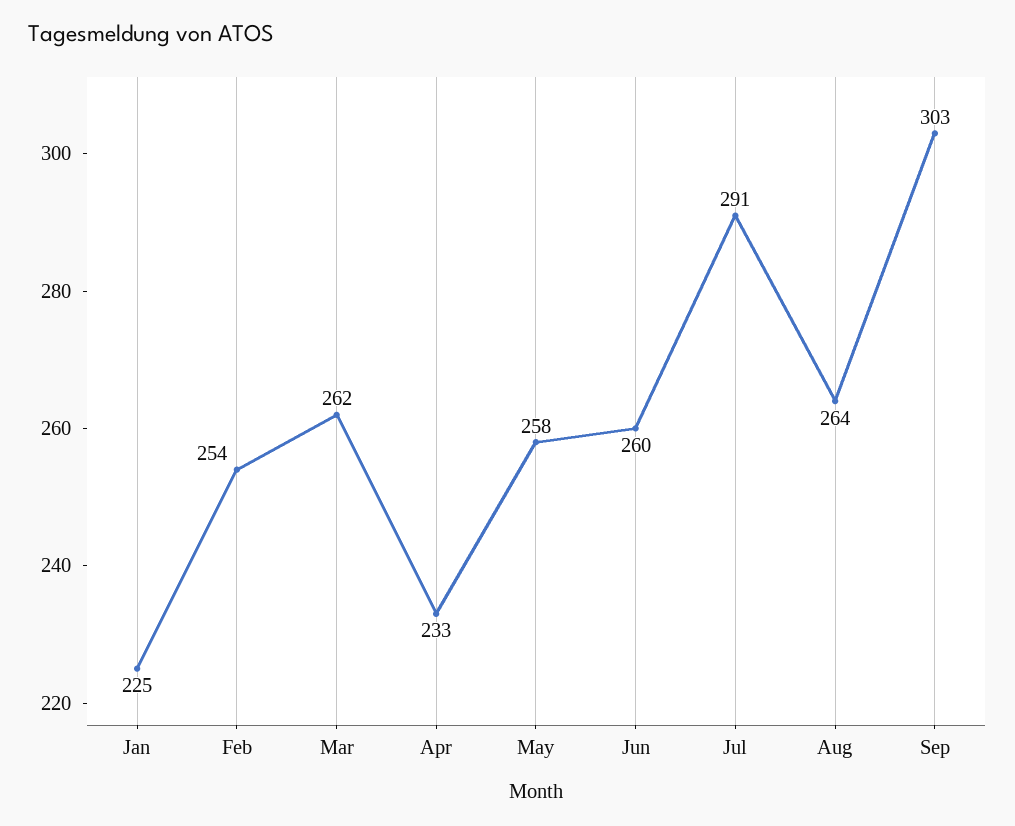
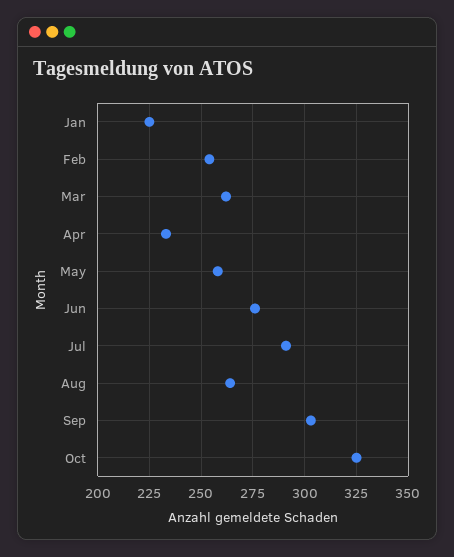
Jun: 260 -> 275
Oct: none -> 325

